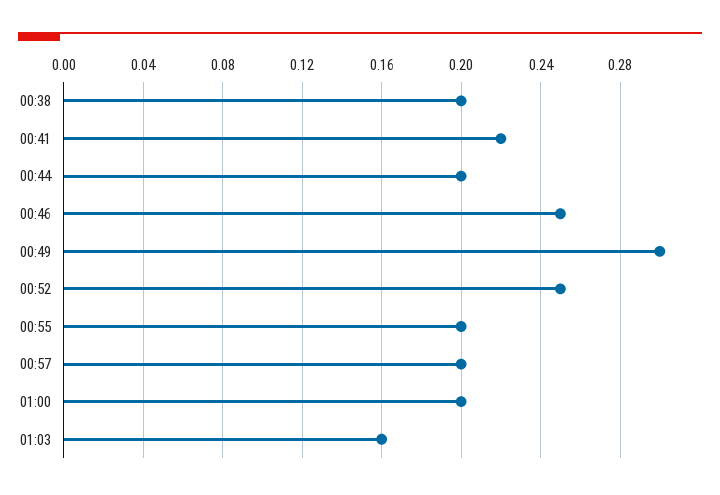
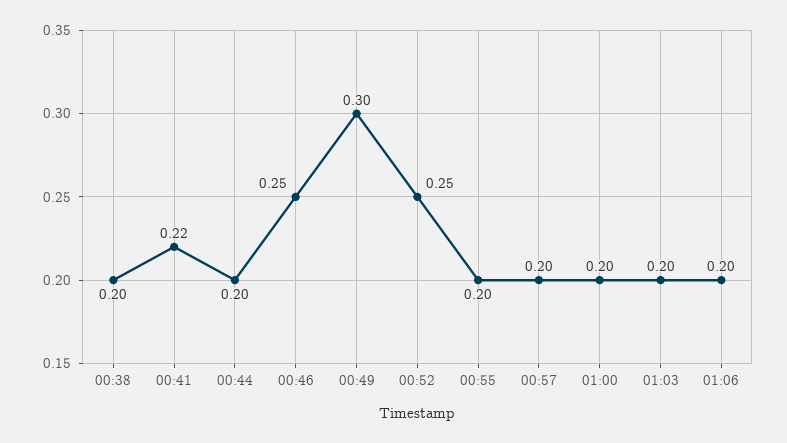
01:03: 0.16 -> 0.2
01:06: none -> 0.2

